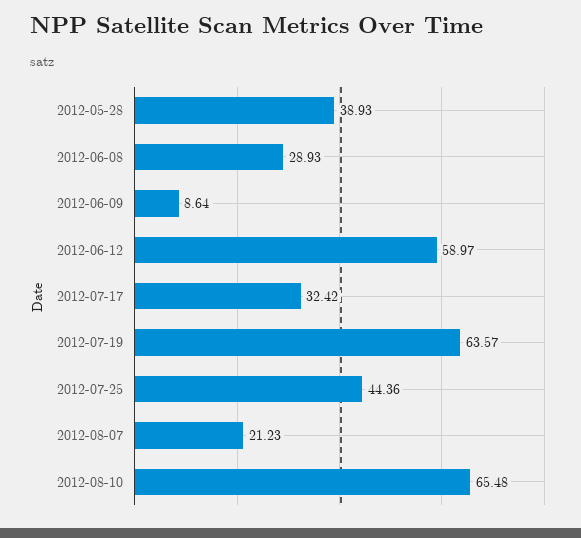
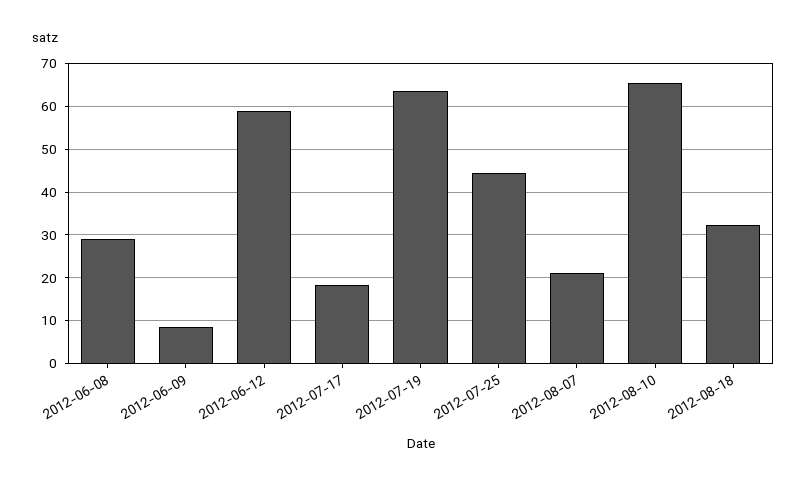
2012-05-28: 38.93 -> none
2012-07-17: 32.42 -> 18
2012-08-18: none -> 32

